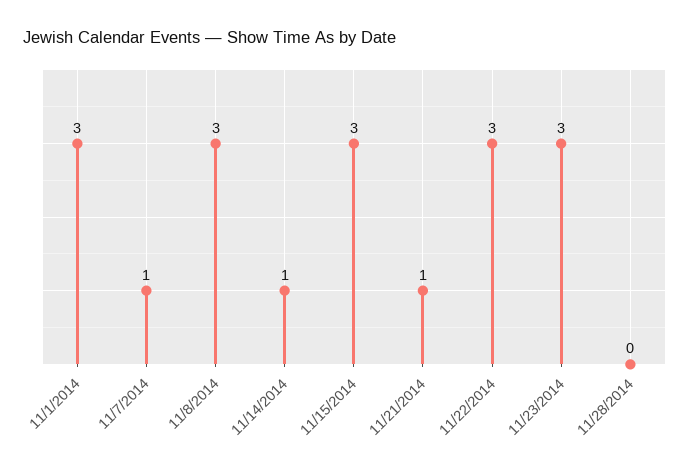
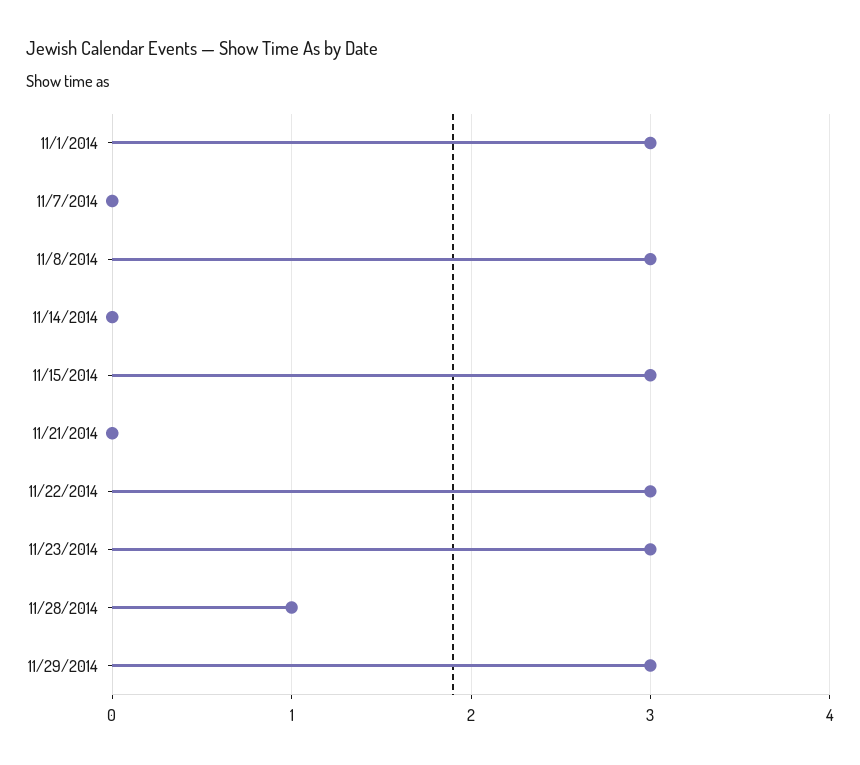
11/7/2014: 1 -> 0
11/14/2014: 1 -> 0
11/21/2014: 1 -> 0
11/28/2014: 0 -> 1
11/29/2014: none -> 3

